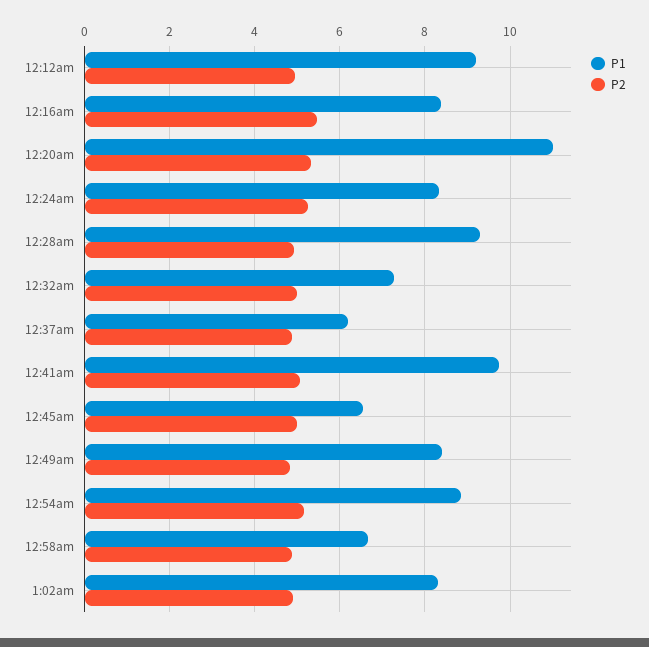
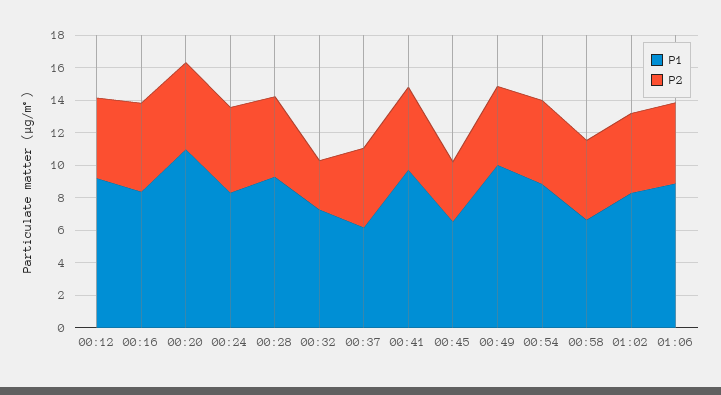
P2, 12:32am: 5 -> 3
P2, 12:45am: 5 -> 3.5
P1, 12:49am: 8.4 -> 10
P1, 01:06: none -> 9
P2, 01:06: none -> 5

